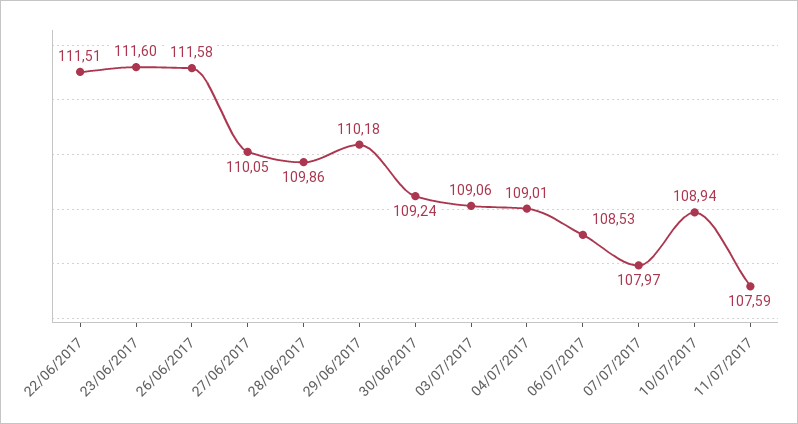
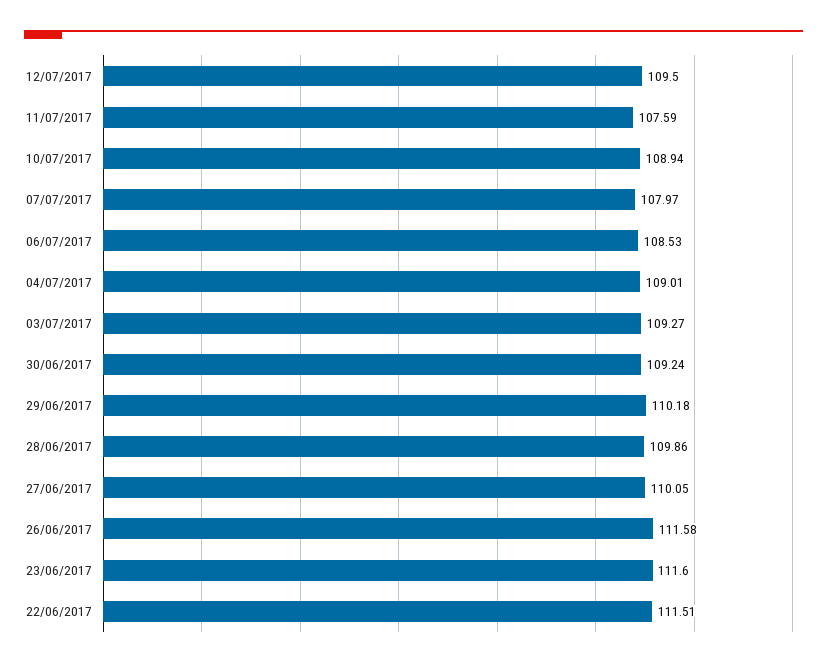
03/07/2017: 109.06 -> 109.27
12/07/2017: none -> 109.5

